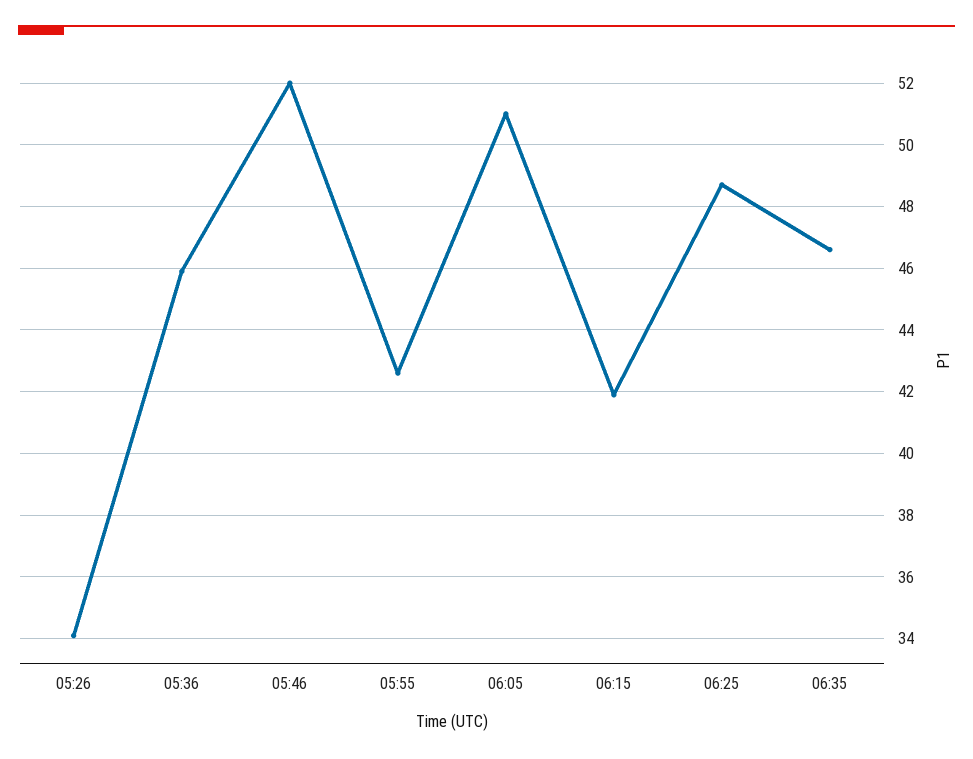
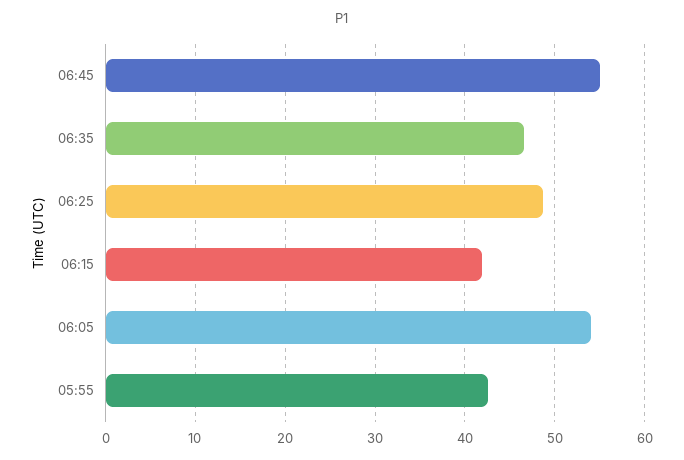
05:26: 34 -> none
05:36: 46 -> none
05:46: 52 -> none
06:05: 51 -> 54
06:45: none -> 55

